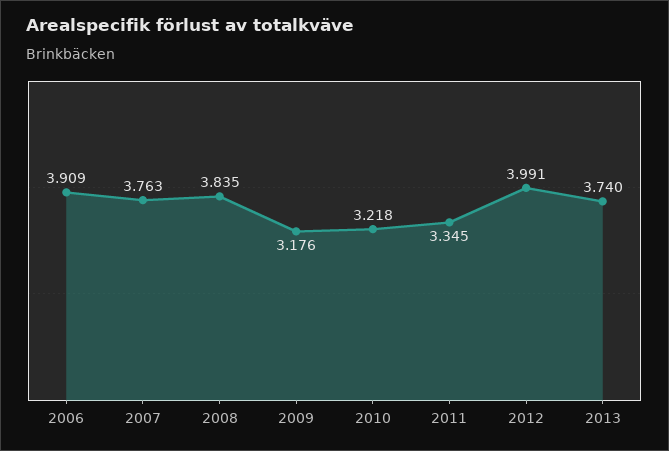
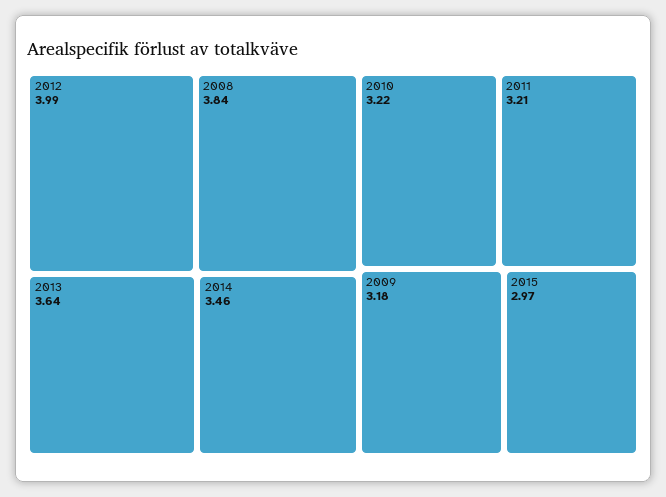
2006: 3.909 -> none
2007: 3.763 -> none
2011: 3.345 -> 3.21
2013: 3.74 -> 3.64
2014: none -> 3.46
2015: none -> 2.97

